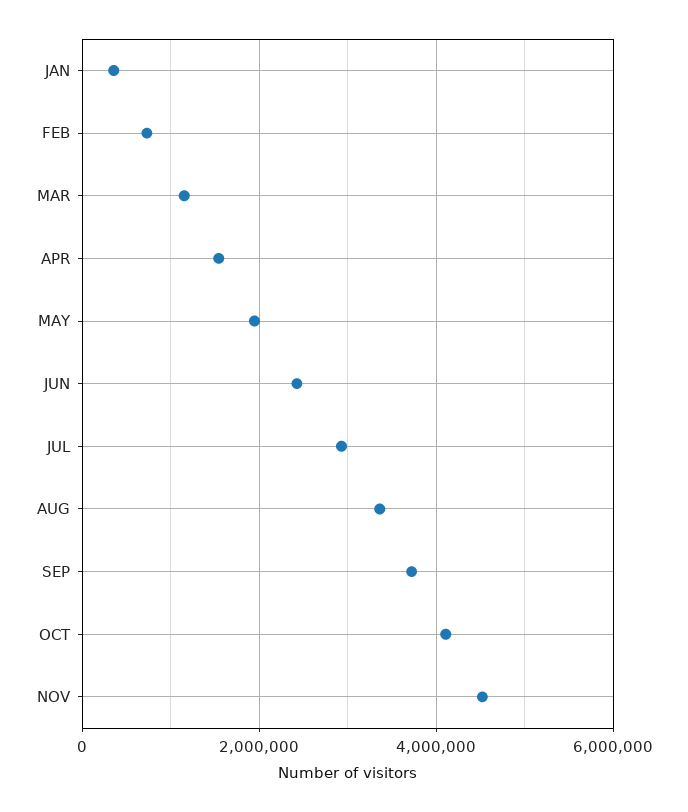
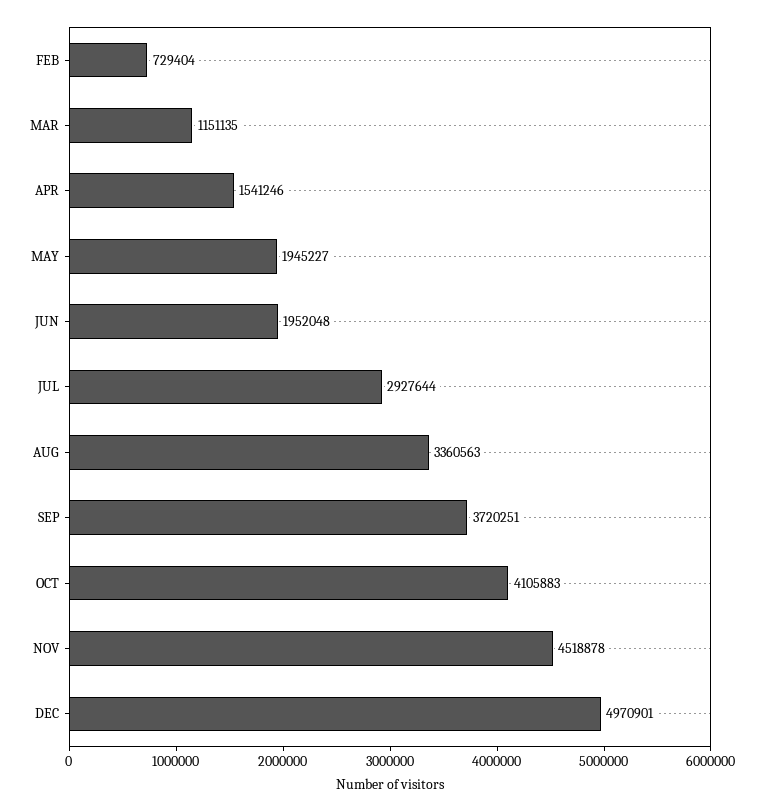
JAN: 400000 -> none
JUN: 2400000 -> 1952048
DEC: none -> 4970901

